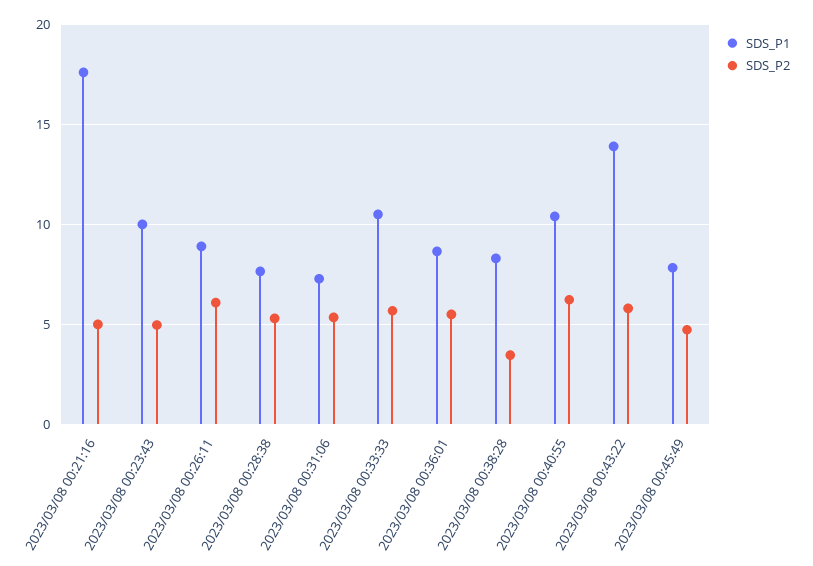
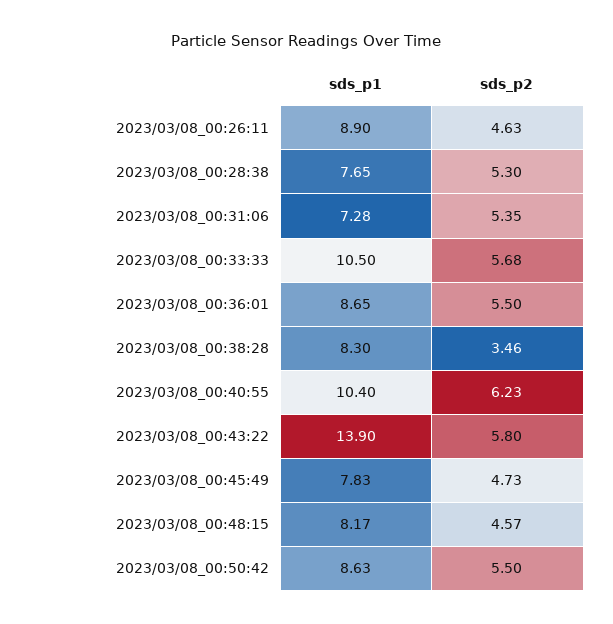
SDS_P1, 2023/03/08 00:21:16: 17.5 -> none
SDS_P2, 2023/03/08 00:21:16: 5 -> none
SDS_P1, 2023/03/08 00:23:43: 10 -> none
SDS_P2, 2023/03/08 00:23:43: 5 -> none
SDS_P2, 2023/03/08 00:26:11: 6 -> 4.63
SDS_P1, 2023/03/08_00:48:15: none -> 8.17
SDS_P2, 2023/03/08_00:48:15: none -> 4.57
SDS_P1, 2023/03/08_00:50:42: none -> 8.63
SDS_P2, 2023/03/08_00:50:42: none -> 5.5

